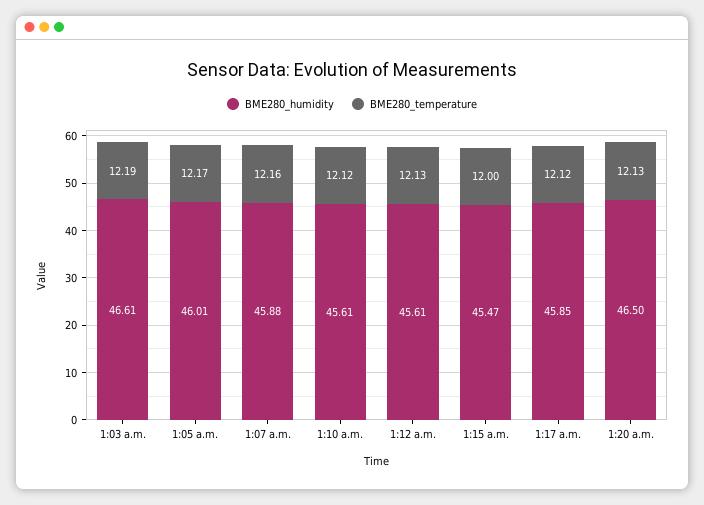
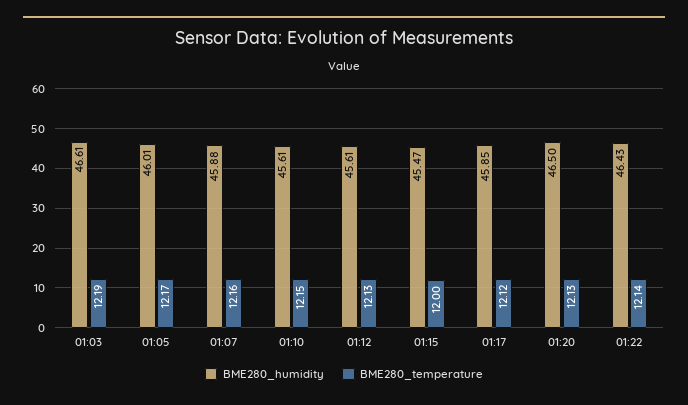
BME280_temperature, 1:10 a.m.: 12.12 -> 12.15
BME280_humidity, 01:22: none -> 46.43
BME280_temperature, 01:22: none -> 12.14

